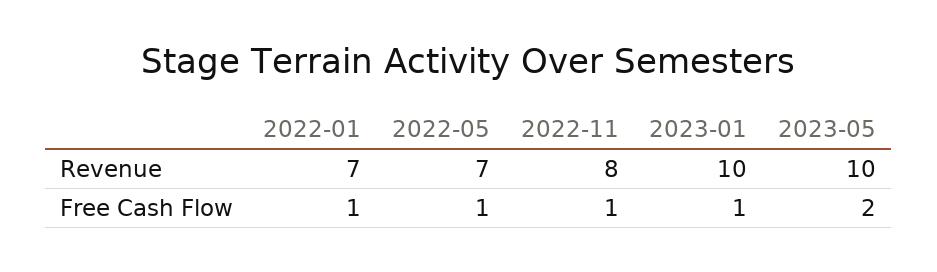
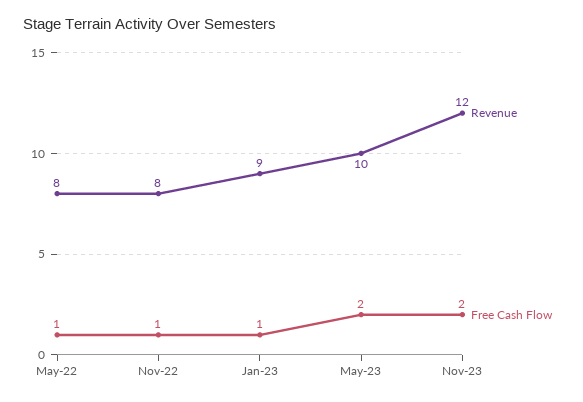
Revenue, 2022-01: 7 -> none
Revenue, 2022-05: 7 -> 8
Revenue, 2023-01: 10 -> 9
Free Cash Flow, 2022-01: 1 -> none
Revenue, Nov-23: none -> 12
Free Cash Flow, Nov-23: none -> 2

